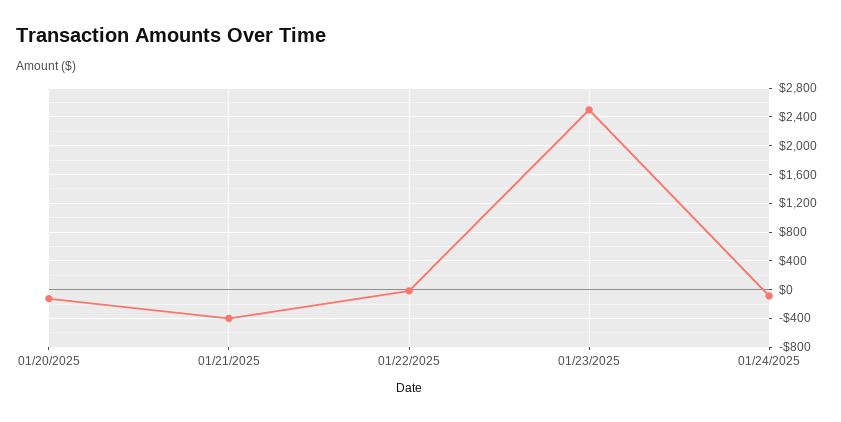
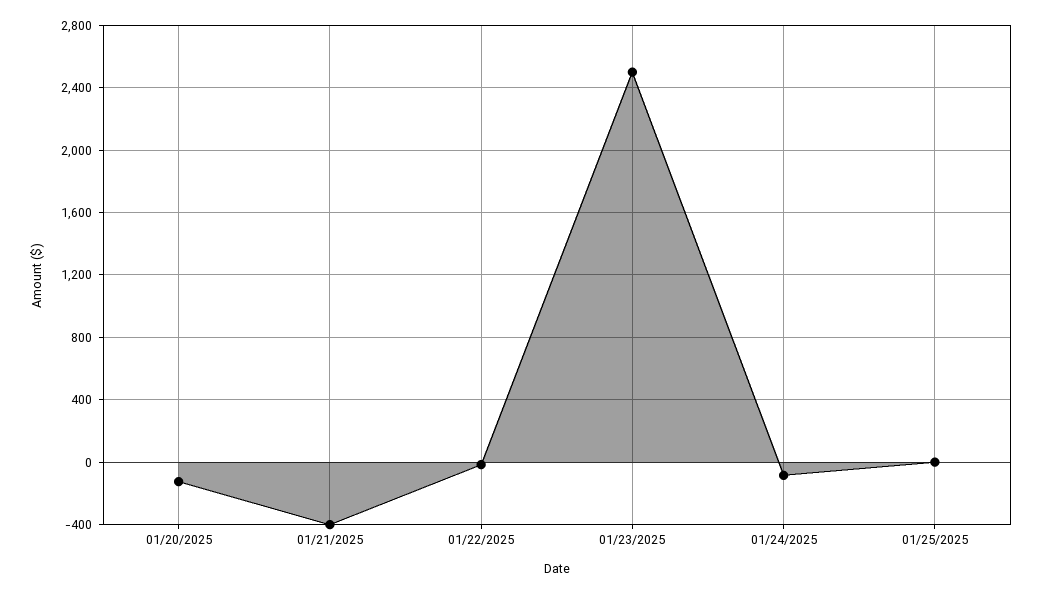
01/25/2025: none -> 0

